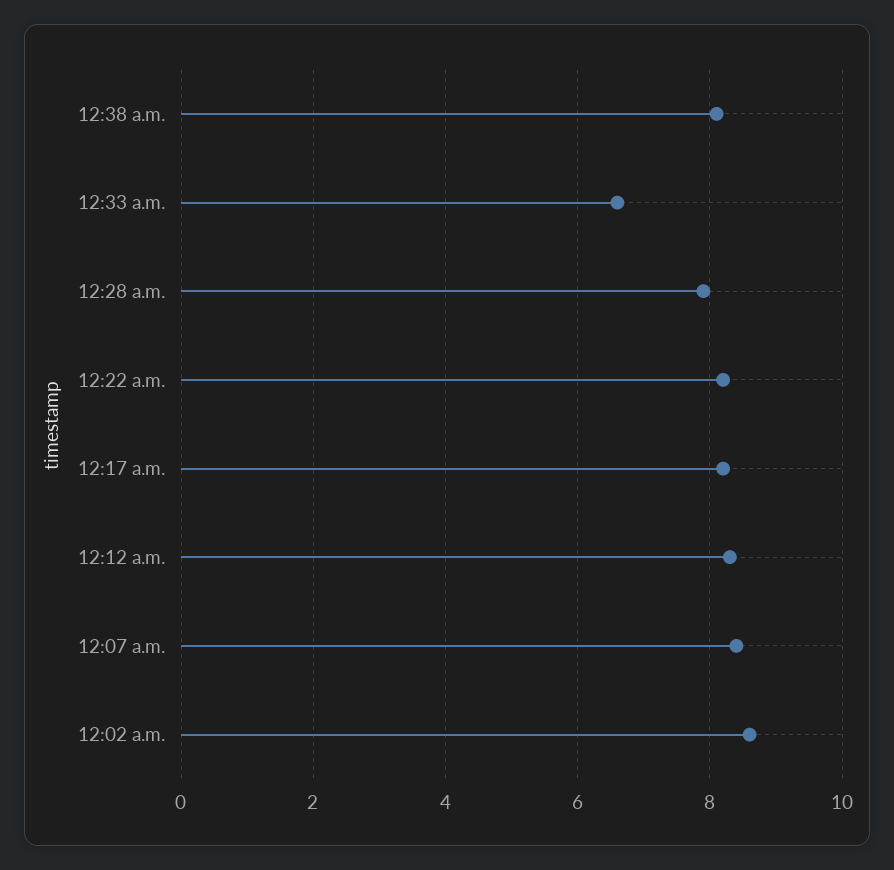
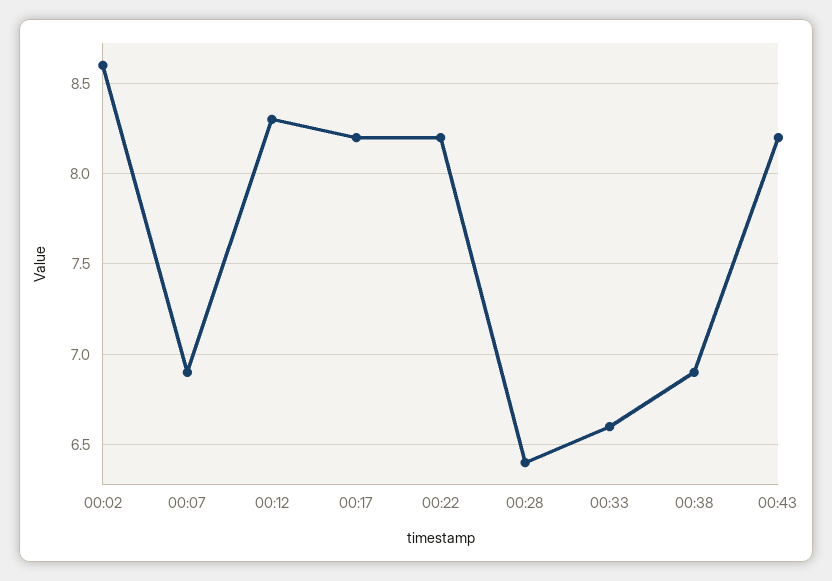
12:38 a.m.: 8 -> 6.9
12:28 a.m.: 8 -> 6.4
12:07 a.m.: 8.5 -> 6.9
00:43: none -> 8.2

